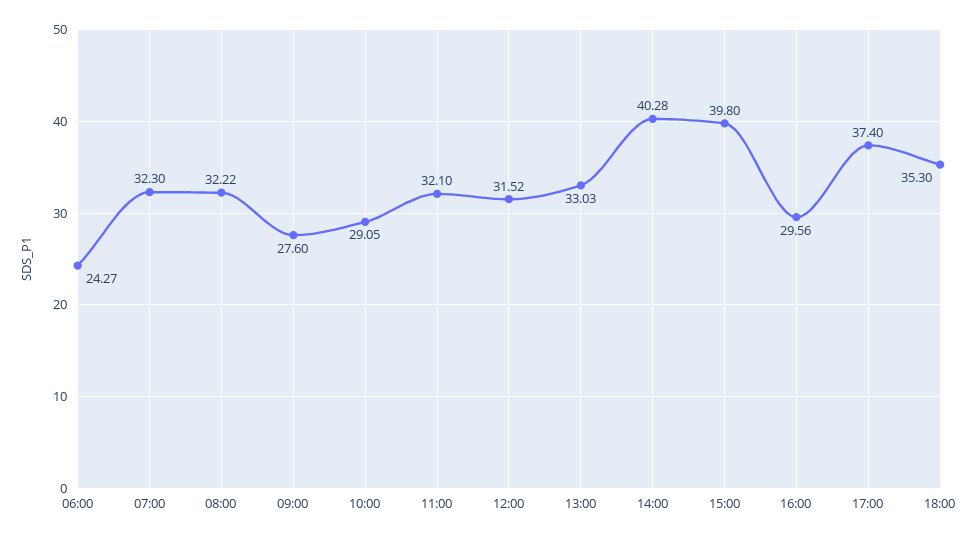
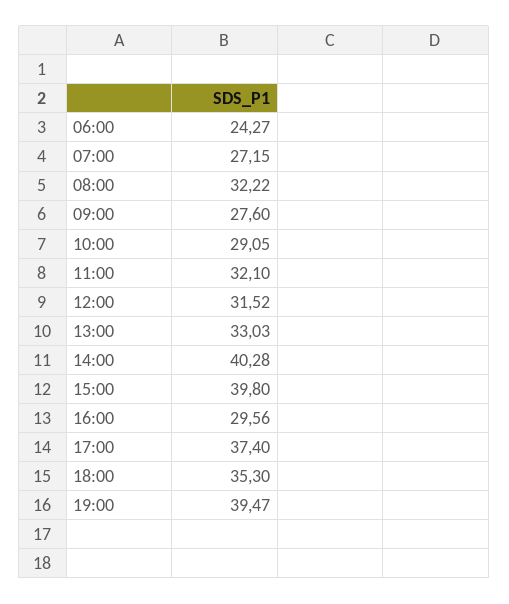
07:00: 32.3 -> 27.15
19:00: none -> 39.47

